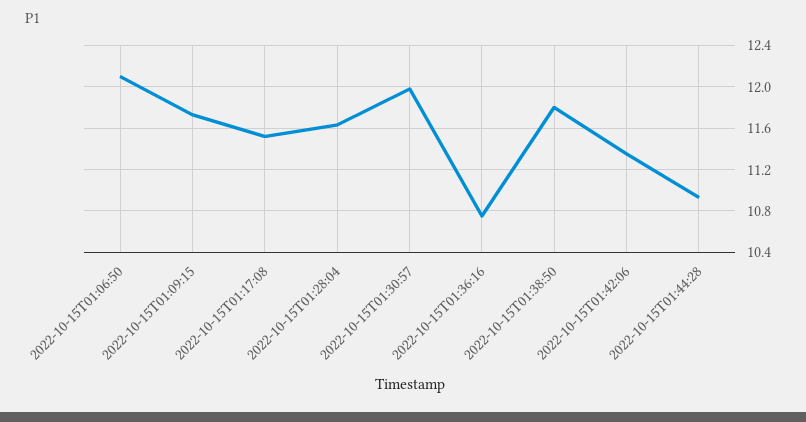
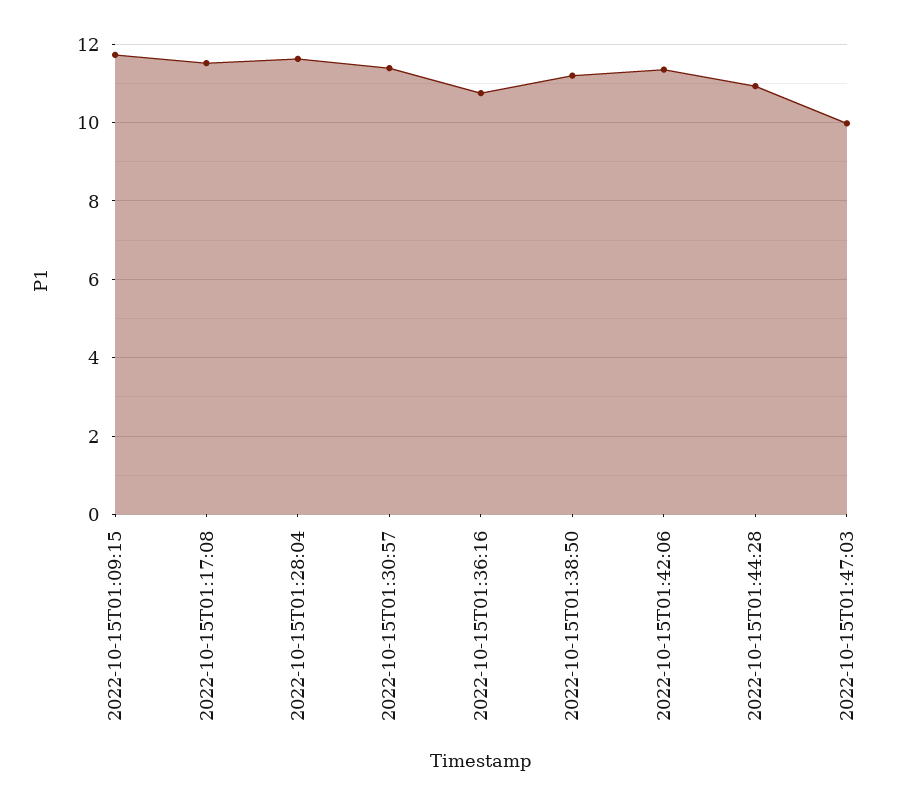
2022-10-15T01:06:50: 12.1 -> none
2022-10-15T01:30:57: 12 -> 11.4
2022-10-15T01:38:50: 11.8 -> 11.2
2022-10-15T01:47:03: none -> 10

